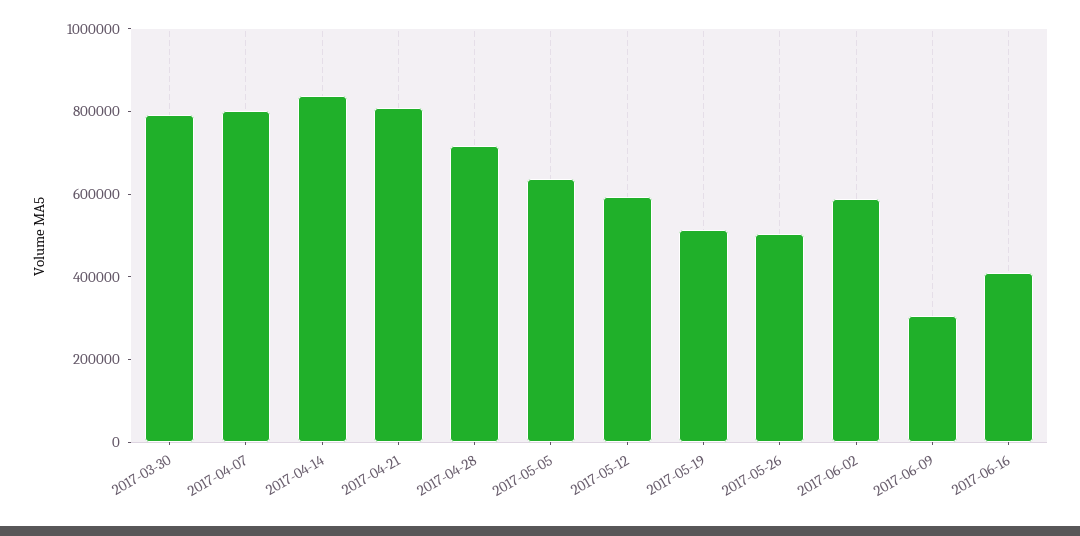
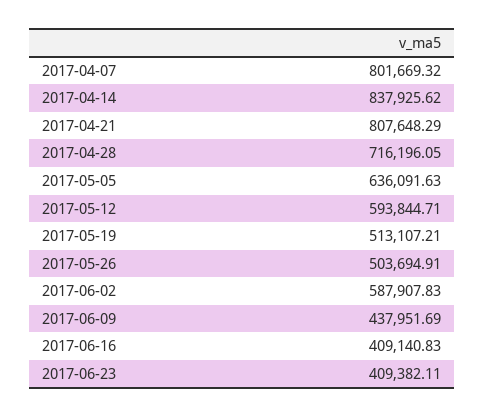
2017-03-30: 800000 -> none
2017-06-09: 300000 -> 437951.69
2017-06-23: none -> 409382.11

